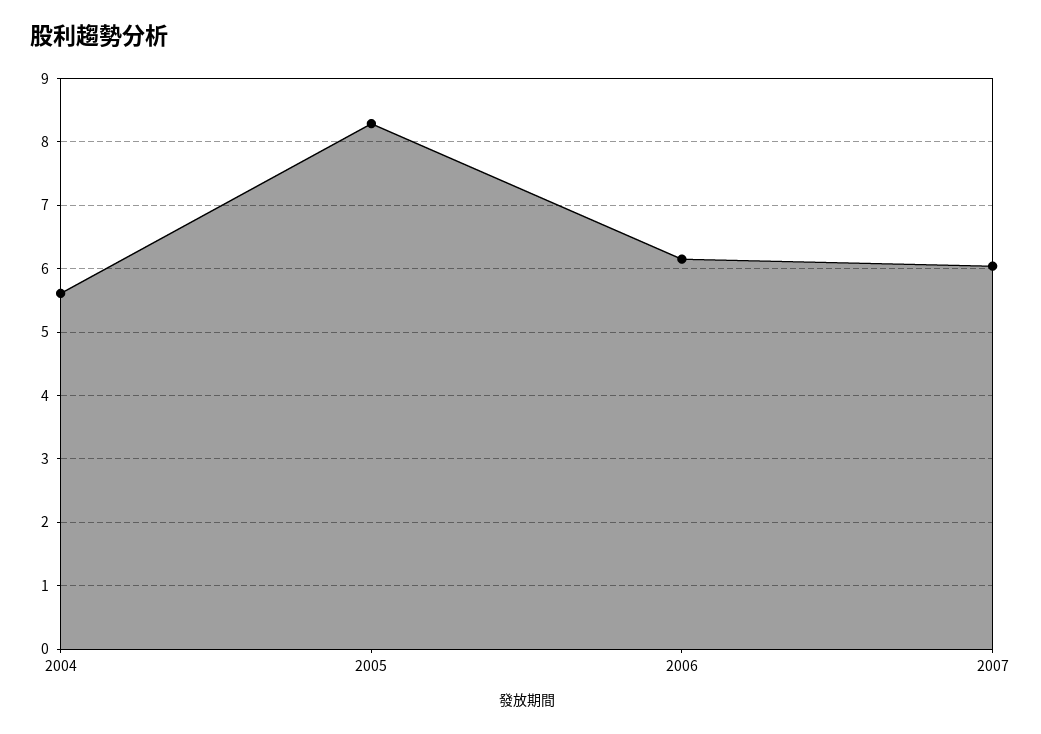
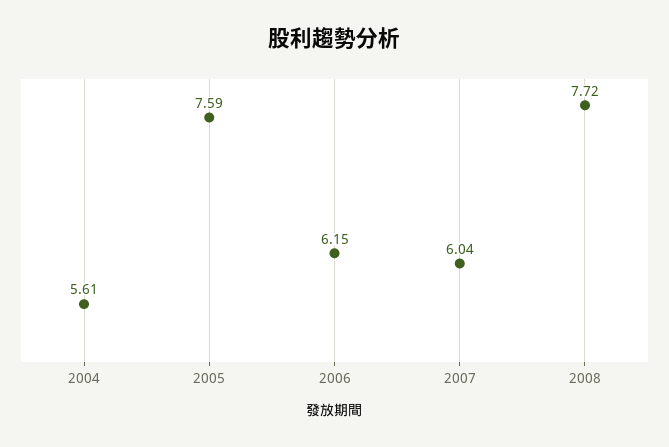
2005: 8.3 -> 7.59
2008: none -> 7.72

